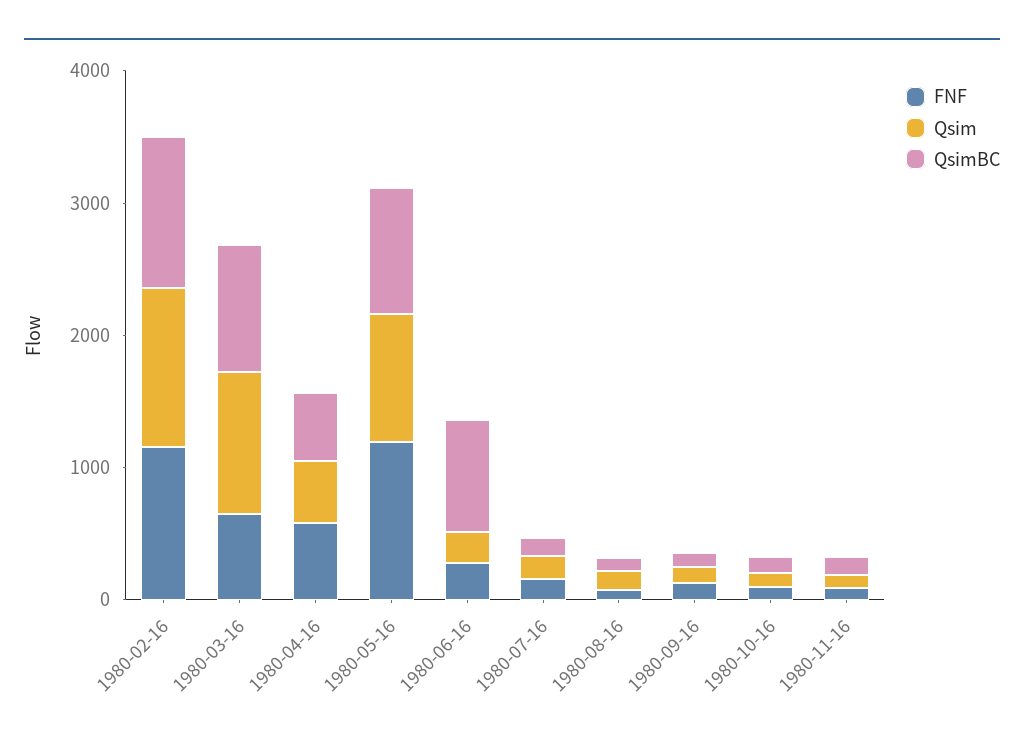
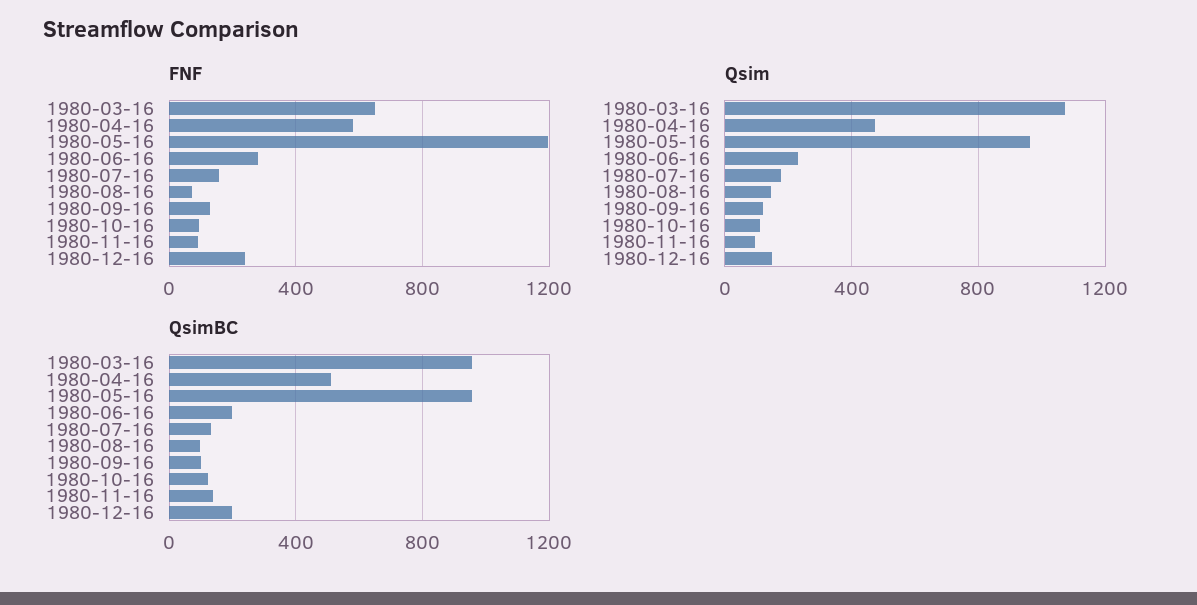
FNF, 1980-02-16: 1200 -> none
Qsim, 1980-02-16: 1200 -> none
QsimBC, 1980-02-16: 1200 -> none
QsimBC, 1980-06-16: 800 -> 200
FNF, 1980-12-16: none -> 250
Qsim, 1980-12-16: none -> 150
QsimBC, 1980-12-16: none -> 200

